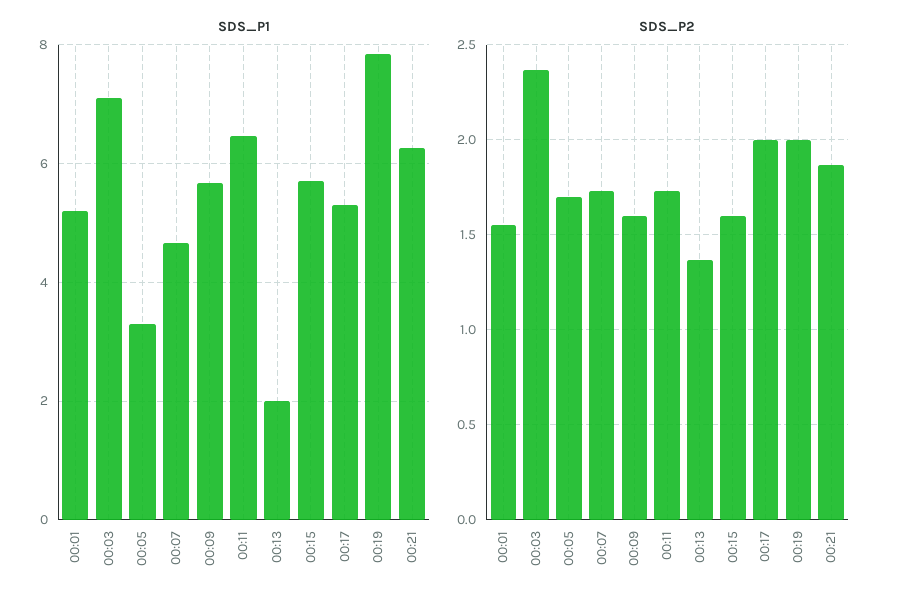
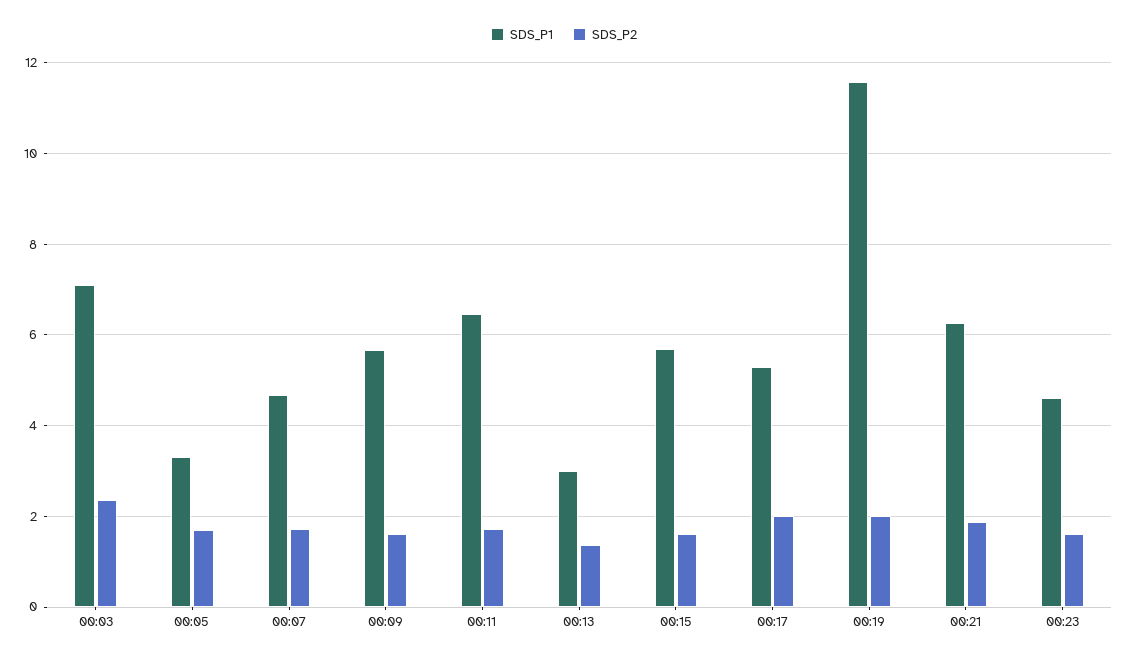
SDS_P1, 00:01: 5.2 -> none
SDS_P1, 00:13: 2 -> 3
SDS_P1, 00:19: 7.8 -> 11.6
SDS_P2, 00:01: 1.55 -> none
SDS_P1, 00:23: none -> 4.6
SDS_P2, 00:23: none -> 1.6

